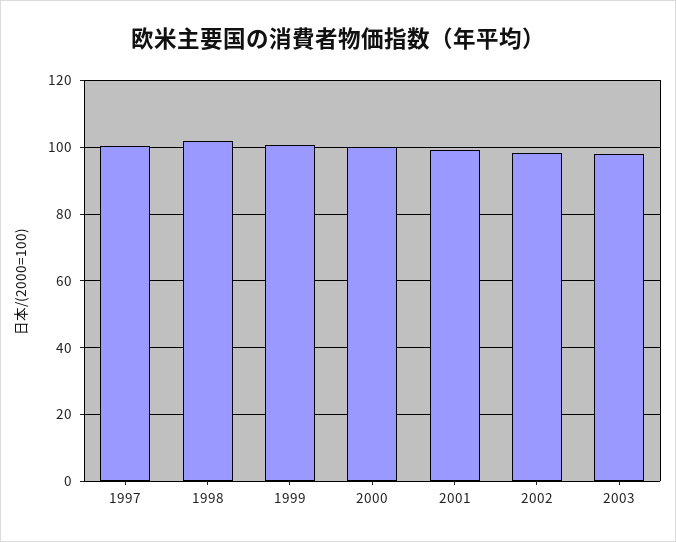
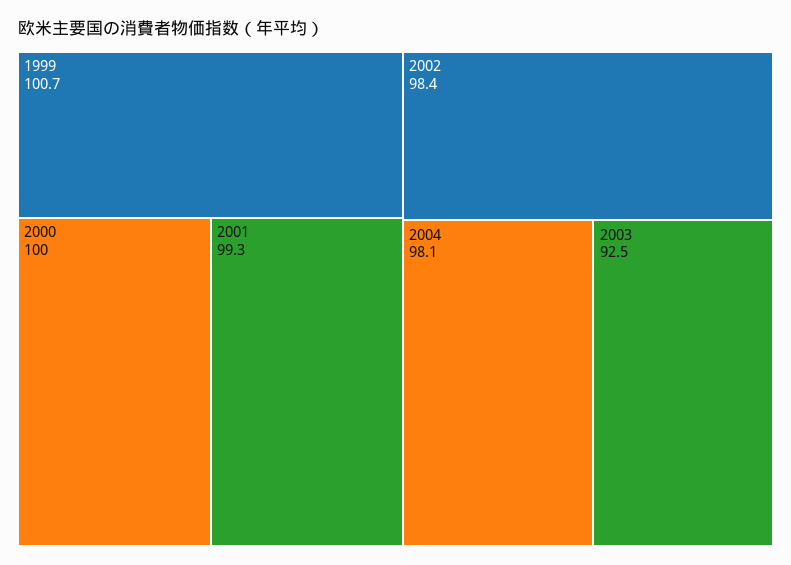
1997: 100 -> none
1998: 102 -> none
2003: 98 -> 92.5
2004: none -> 98.1

